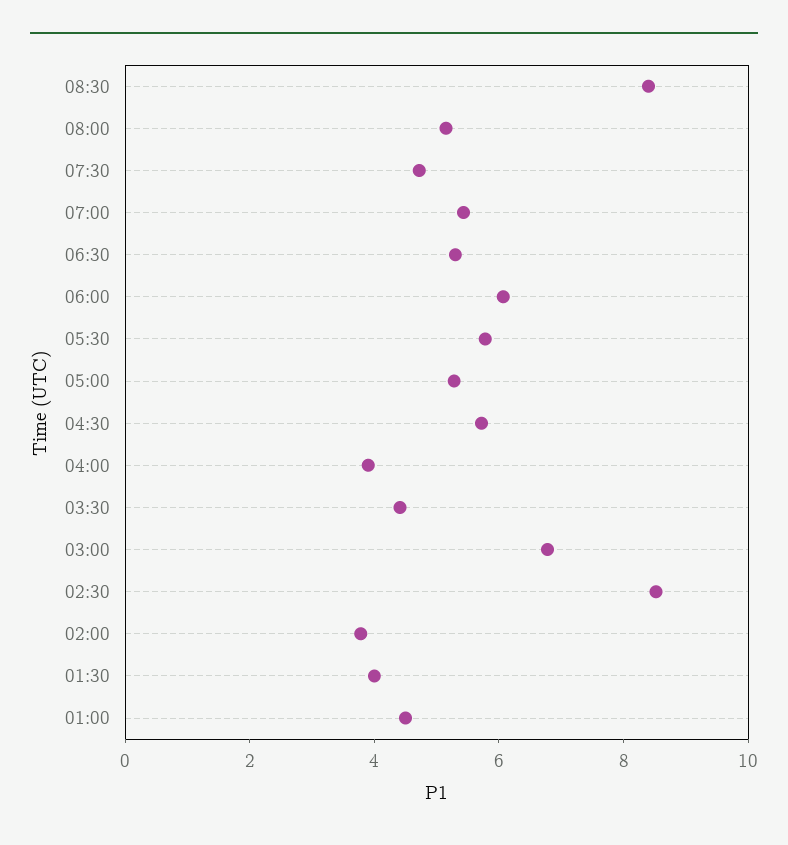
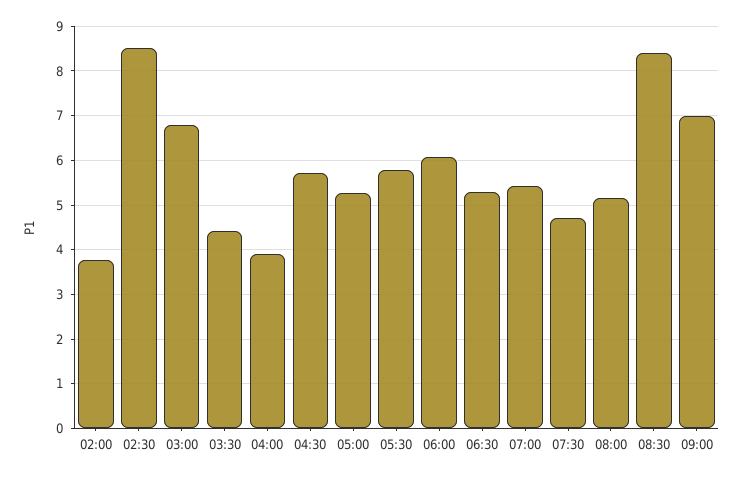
01:30: 4 -> none
01:00: 4.5 -> none
09:00: none -> 7

